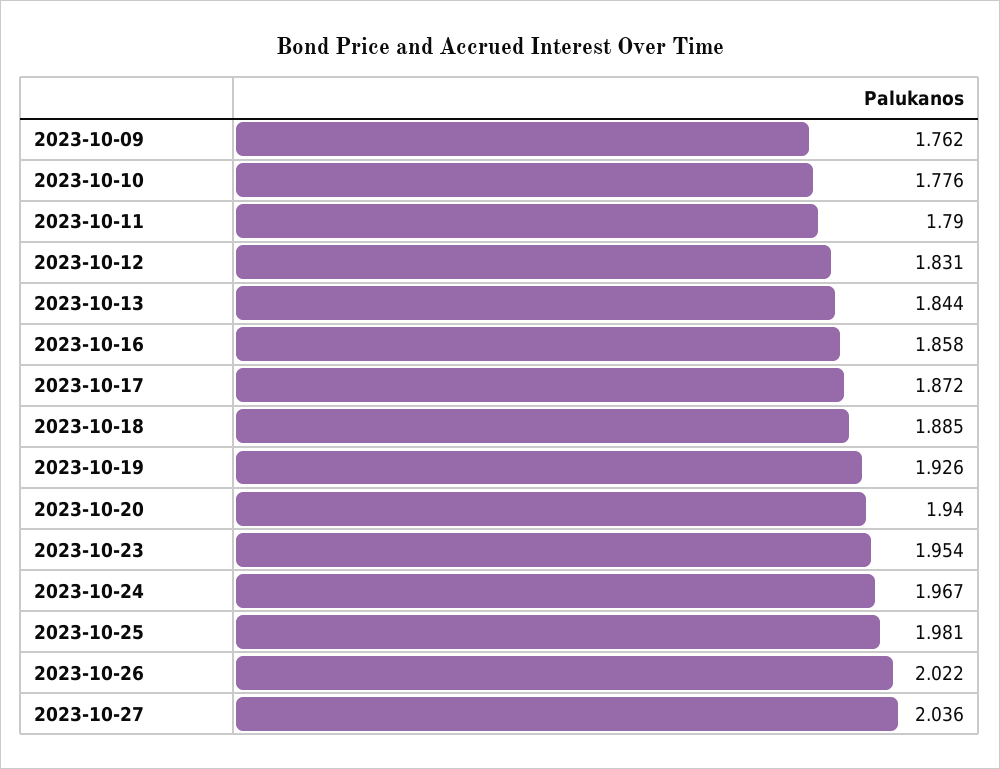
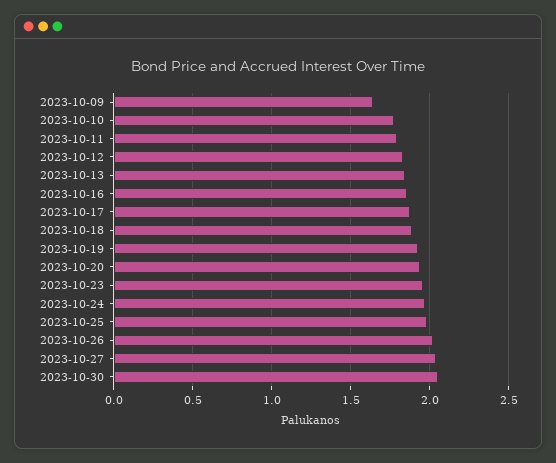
2023-10-09: 1.762 -> 1.65
2023-10-30: none -> 2.05

